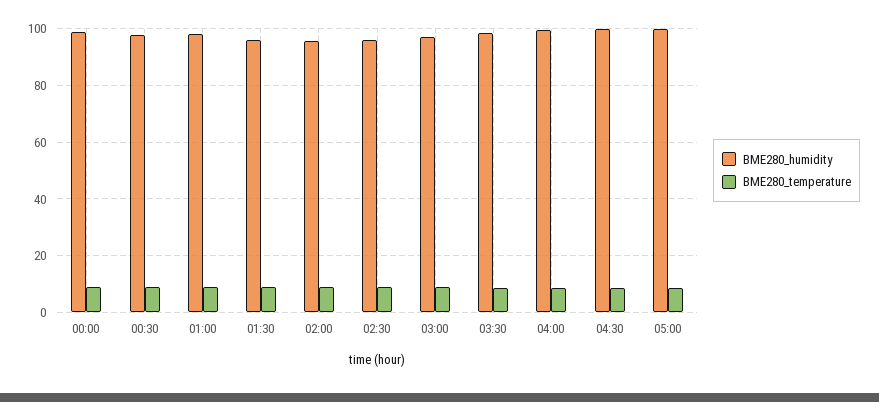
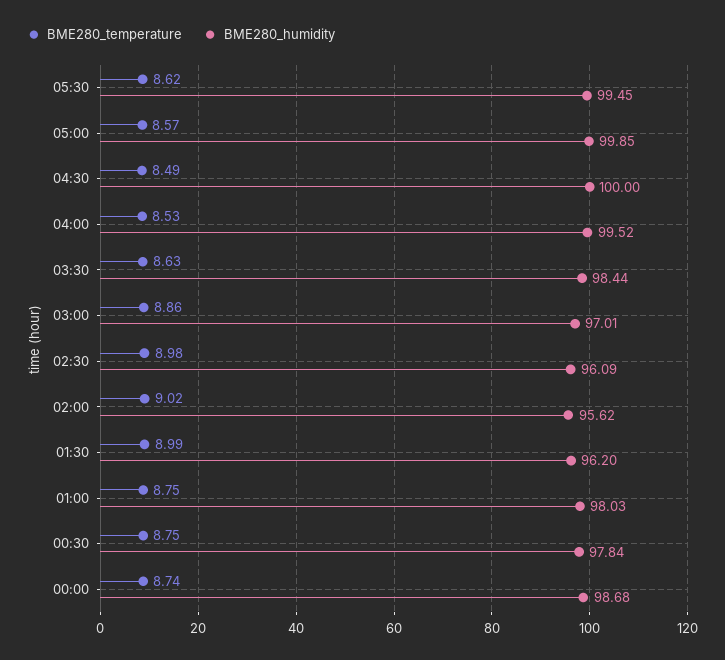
BME280_temperature, 05:30: none -> 8.62
BME280_humidity, 05:30: none -> 99.45

